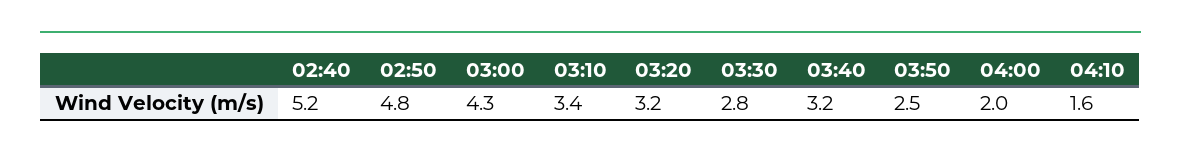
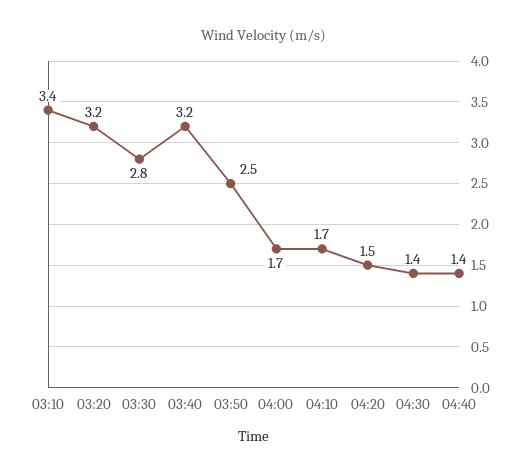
02:40: 5.2 -> none
02:50: 4.8 -> none
03:00: 4.3 -> none
04:00: 2 -> 1.7
04:10: 1.6 -> 1.7
04:20: none -> 1.5
04:30: none -> 1.4
04:40: none -> 1.4

